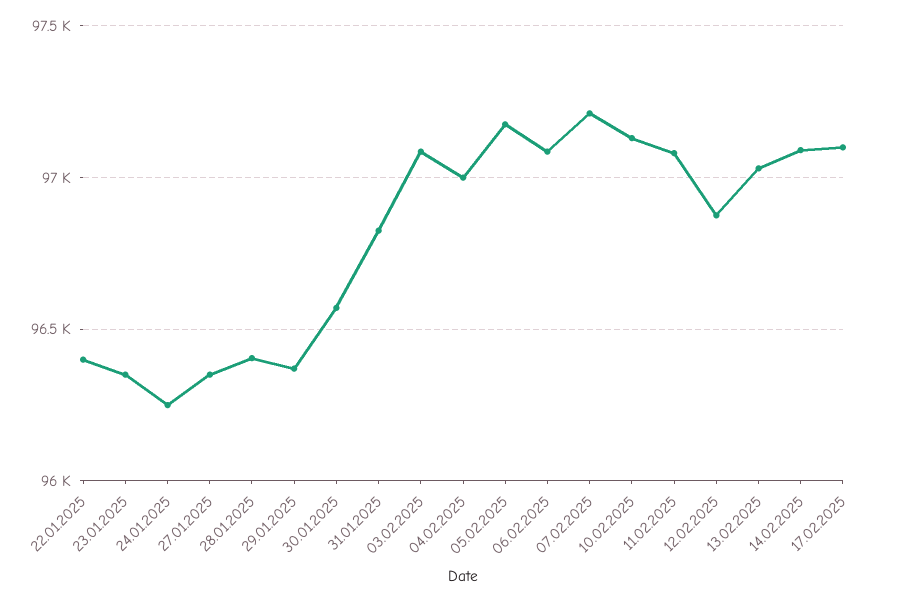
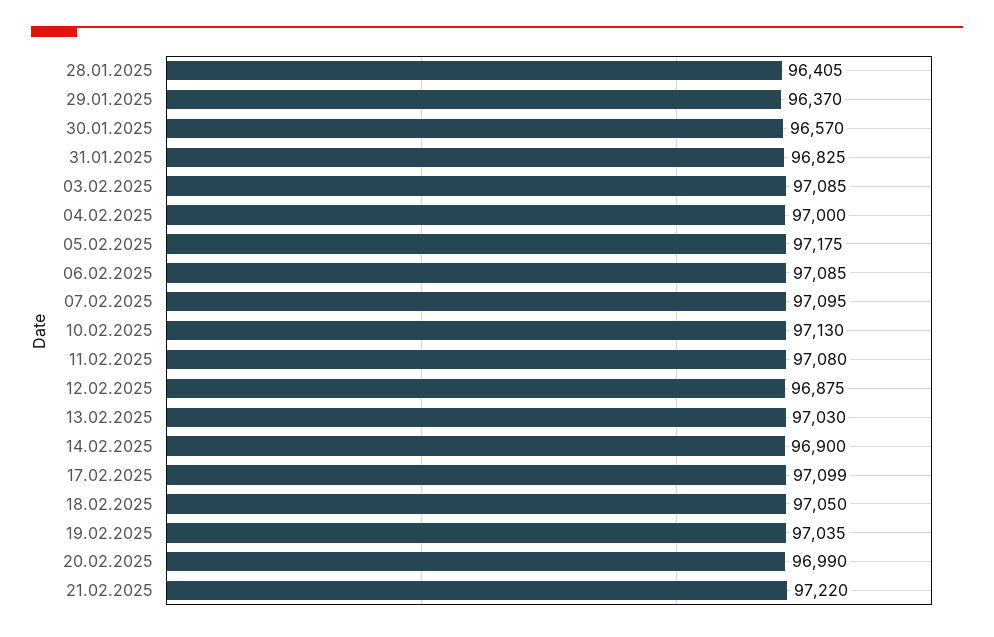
22.01.2025: 96400 -> none
23.01.2025: 96350 -> none
24.01.2025: 96250 -> none
27.01.2025: 96350 -> none
07.02.2025: 97200 -> 97095
14.02.2025: 97100 -> 96900
18.02.2025: none -> 97050
19.02.2025: none -> 97035
20.02.2025: none -> 96990
21.02.2025: none -> 97220

